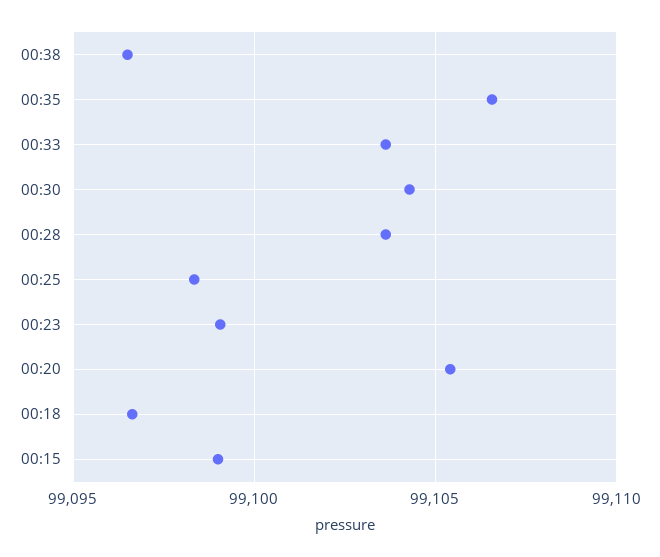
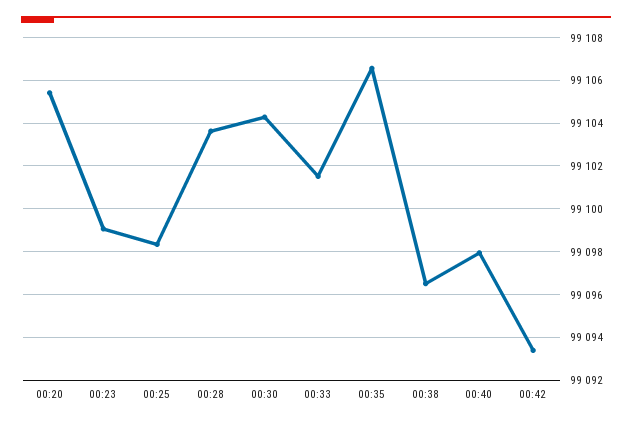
00:33: 99103.5 -> 99101.5
00:18: 99096.5 -> none
00:15: 99099 -> none
00:40: none -> 99098
00:42: none -> 99093.5

